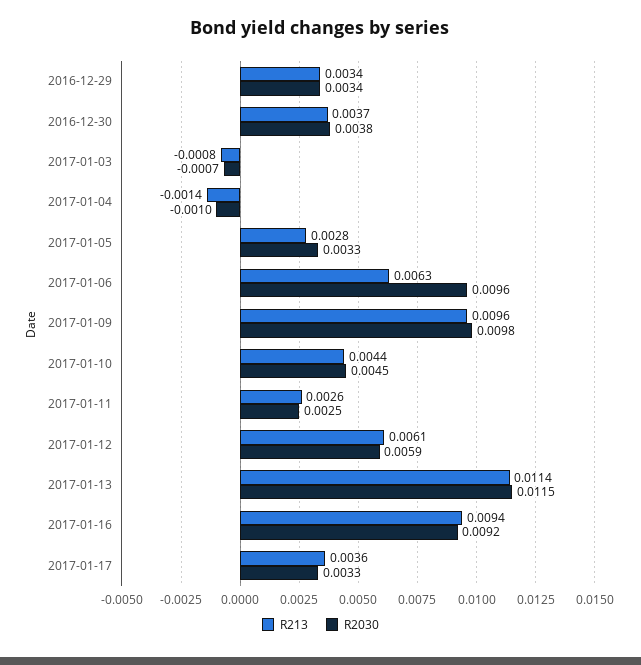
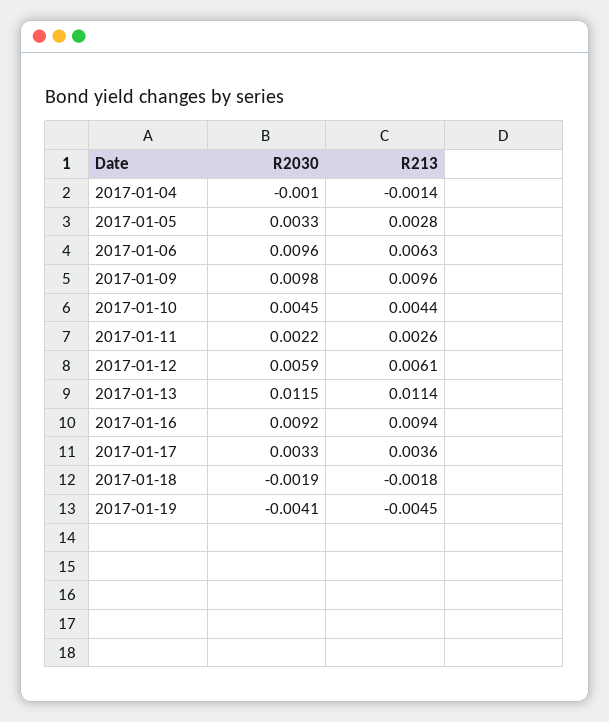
R213, 2016-12-29: 0.0034 -> none
R2030, 2016-12-29: 0.0034 -> none
R213, 2016-12-30: 0.0037 -> none
R2030, 2016-12-30: 0.0038 -> none
R213, 2017-01-03: -0.0008 -> none
R2030, 2017-01-03: -0.0007 -> none
R2030, 2017-01-11: 0.0025 -> 0.0022
R2030, 2017-01-18: none -> -0.0019
R213, 2017-01-18: none -> -0.0018
R2030, 2017-01-19: none -> -0.0041
R213, 2017-01-19: none -> -0.0045

